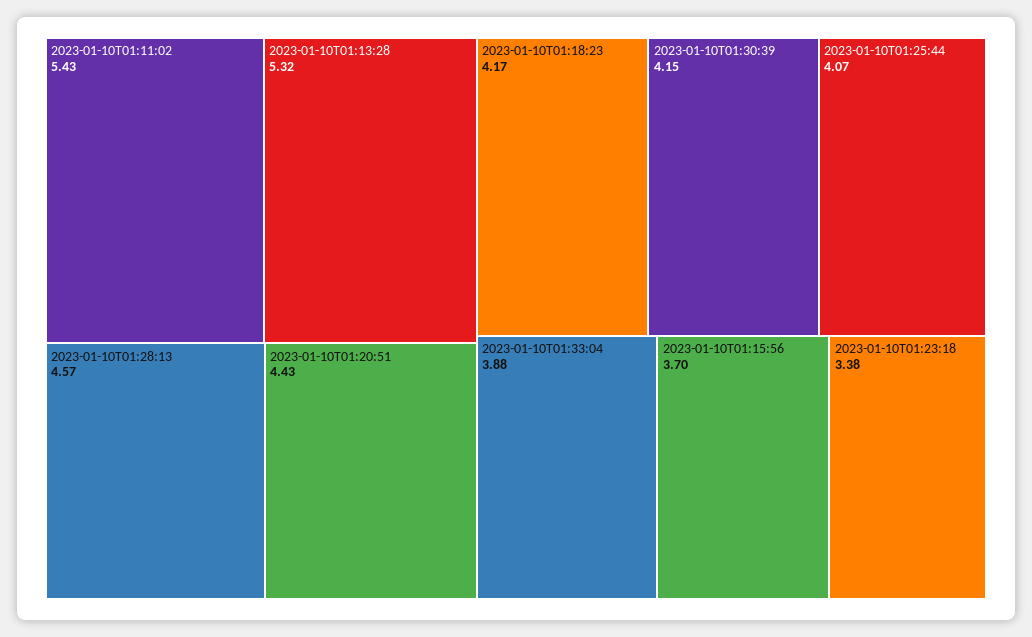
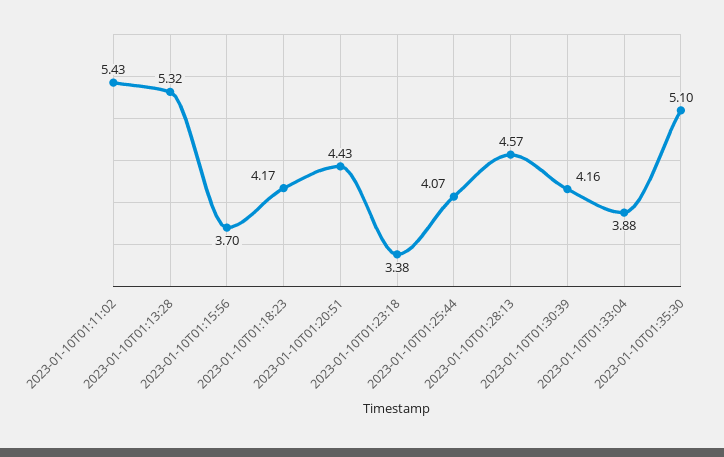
2023-01-10T01:30:39: 4.15 -> 4.16
2023-01-10T01:35:30: none -> 5.1

